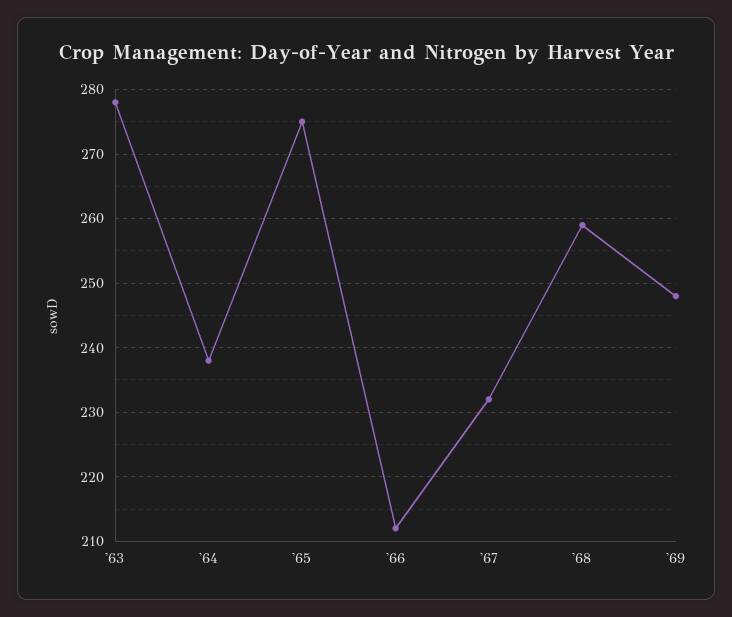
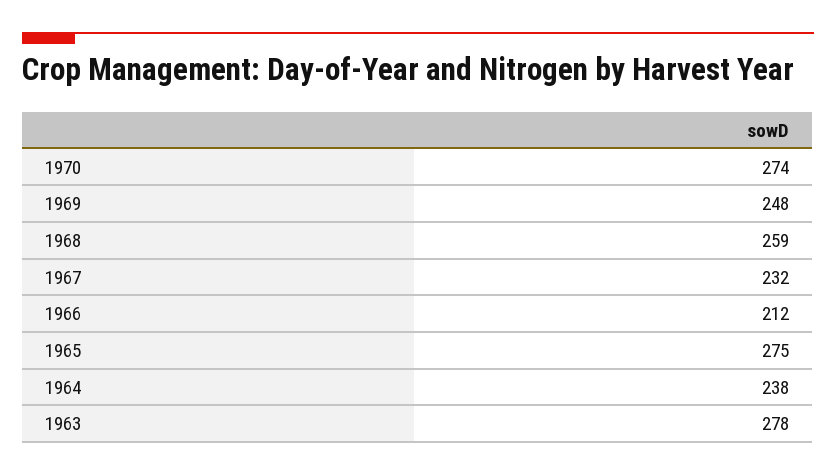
1970: none -> 274

